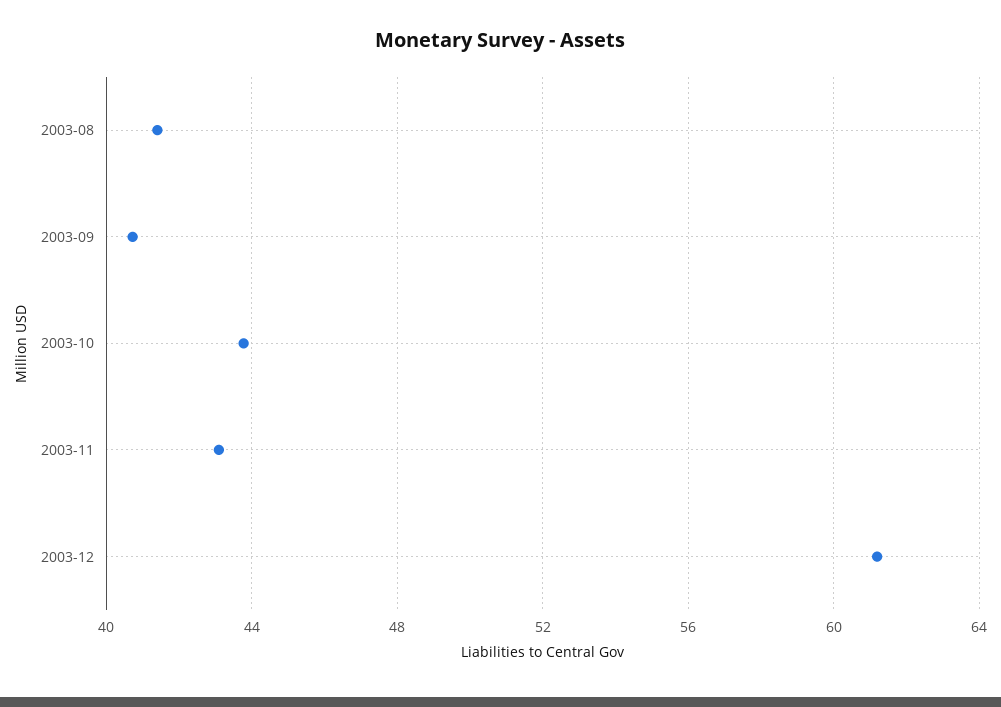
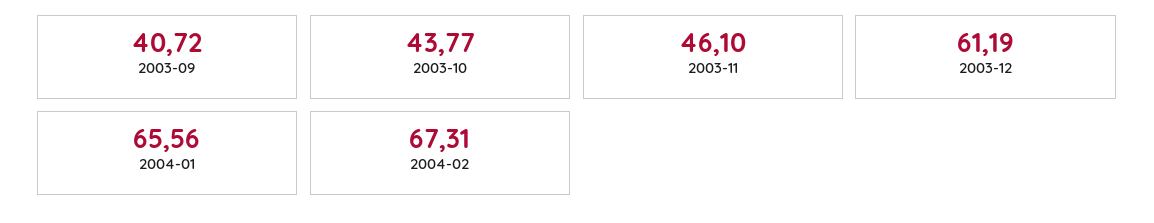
2003-08: 41.5 -> none
2003-11: 43 -> 46.1
2004-01: none -> 65.56
2004-02: none -> 67.31

